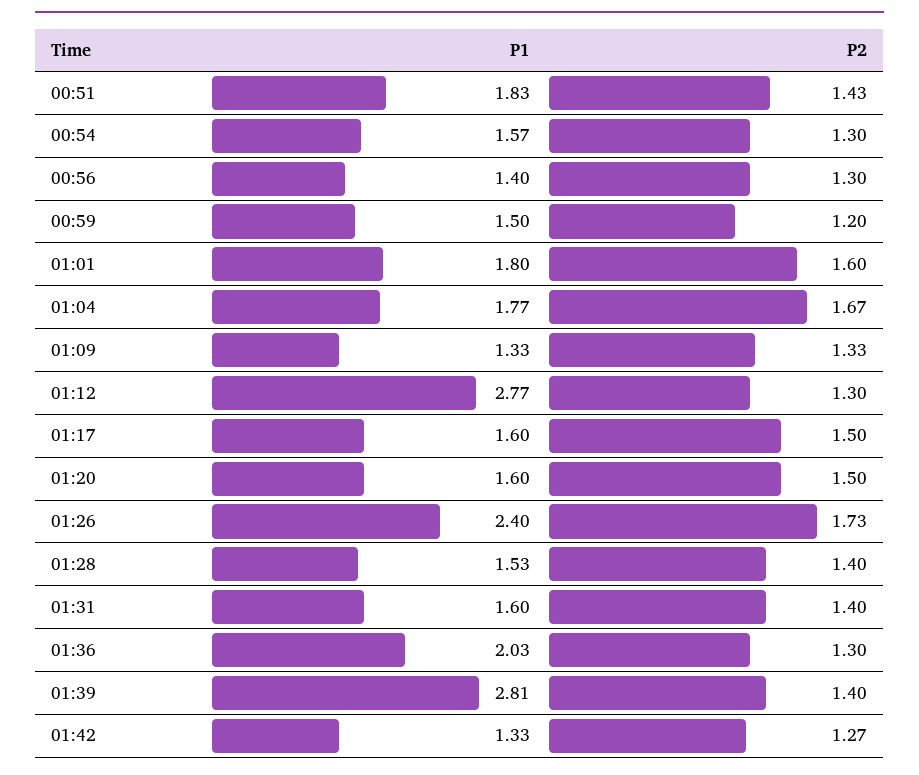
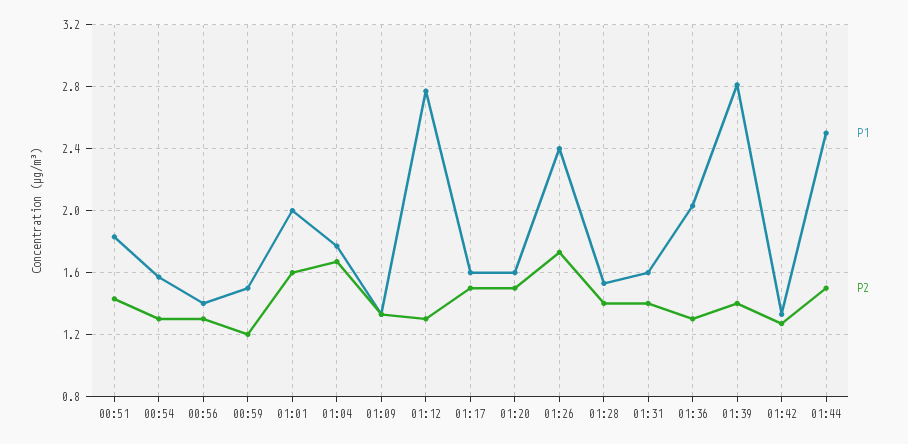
P1, 01:01: 1.8 -> 2
P1, 01:44: none -> 2.5
P2, 01:44: none -> 1.5

